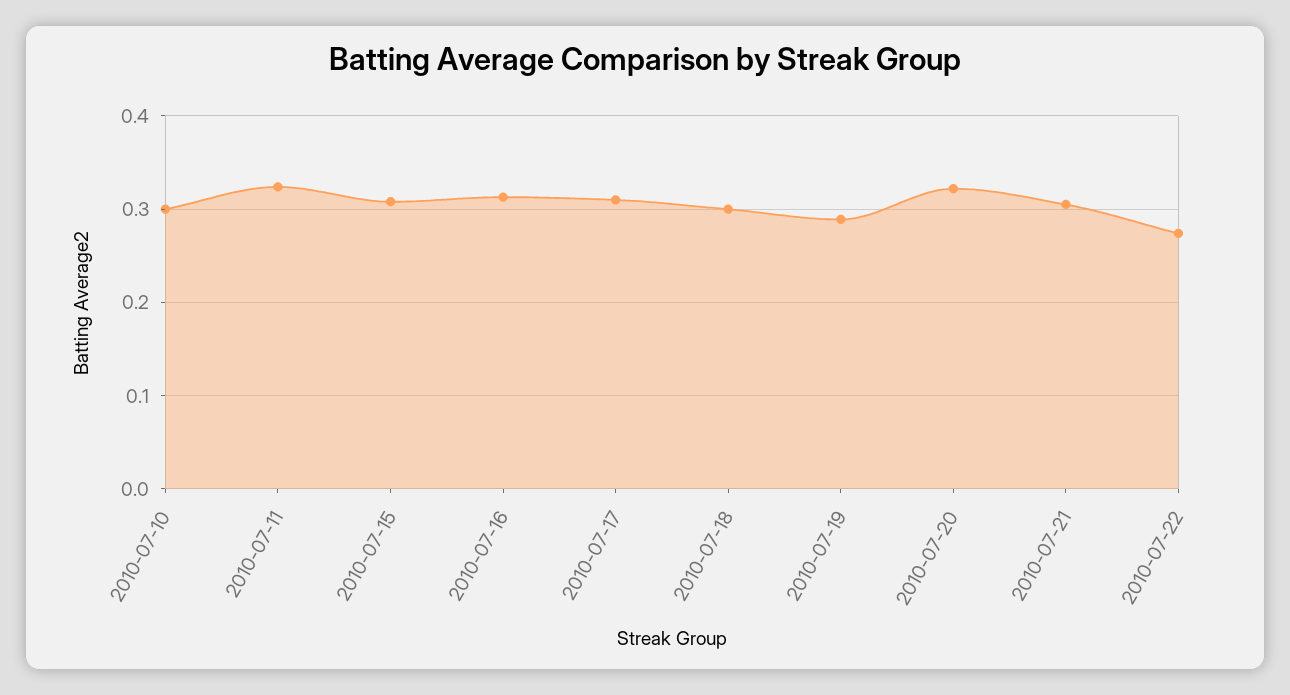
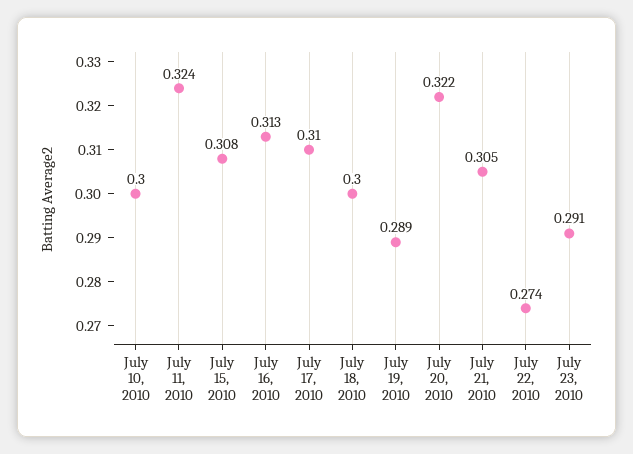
July 23, 2010: none -> 0.291

